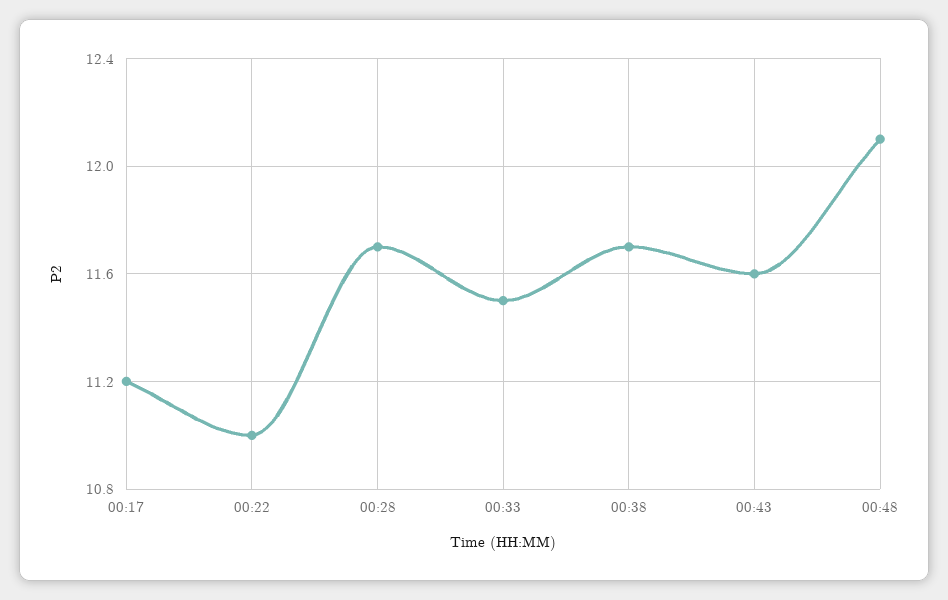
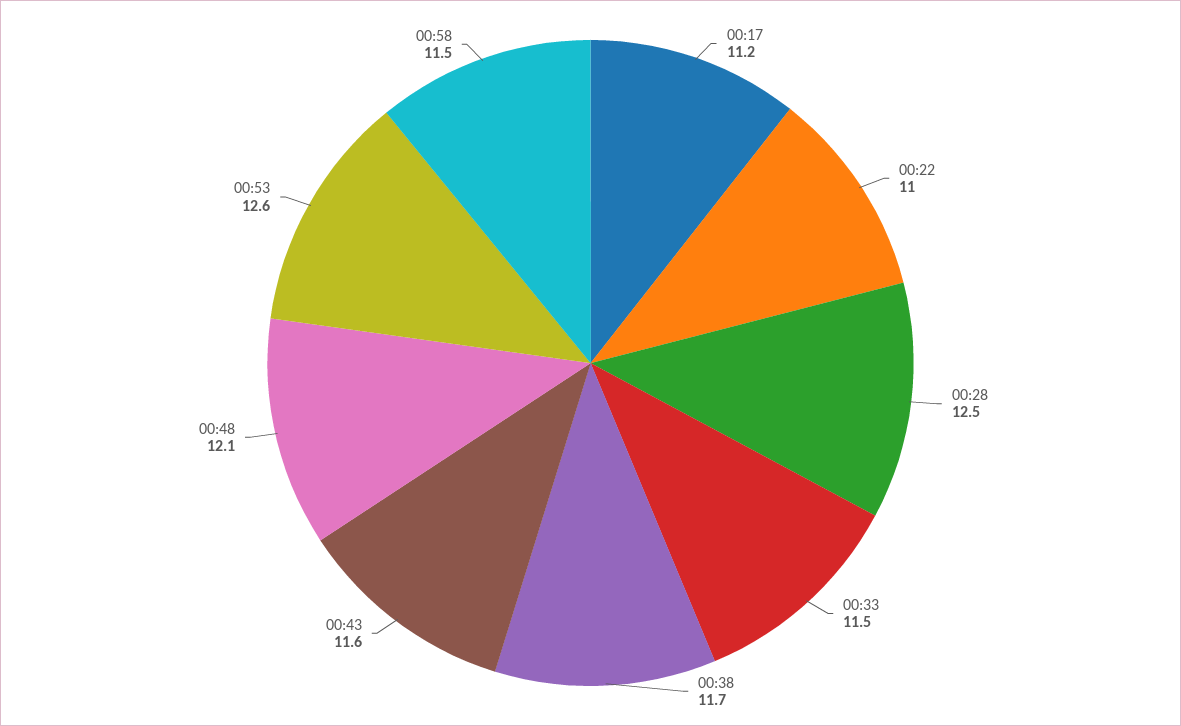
00:28: 11.7 -> 12.5
00:53: none -> 12.6
00:58: none -> 11.5

